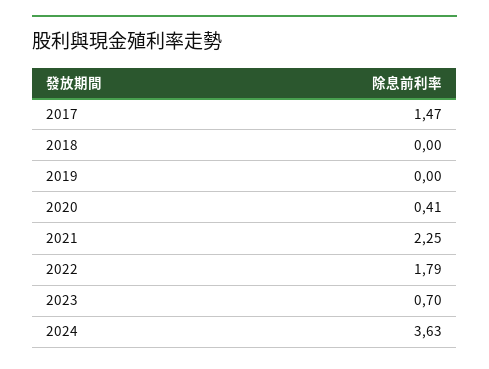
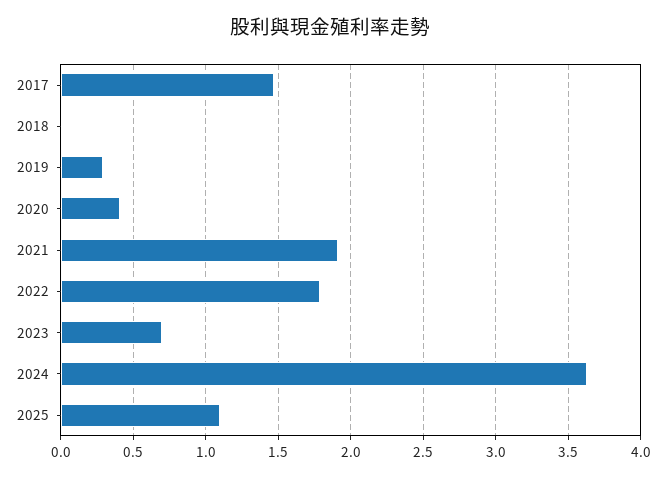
2019: 0 -> 0.3
2021: 2.25 -> 1.9
2025: none -> 1.1

